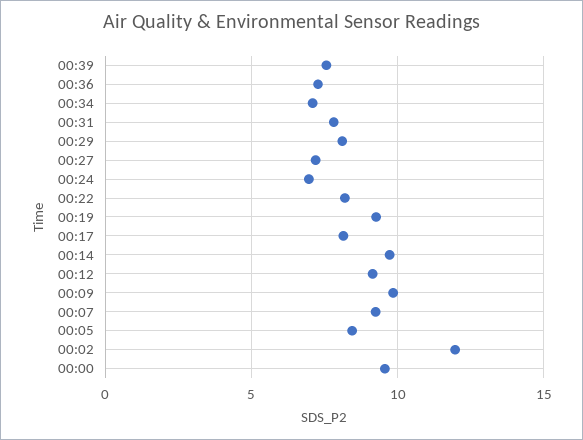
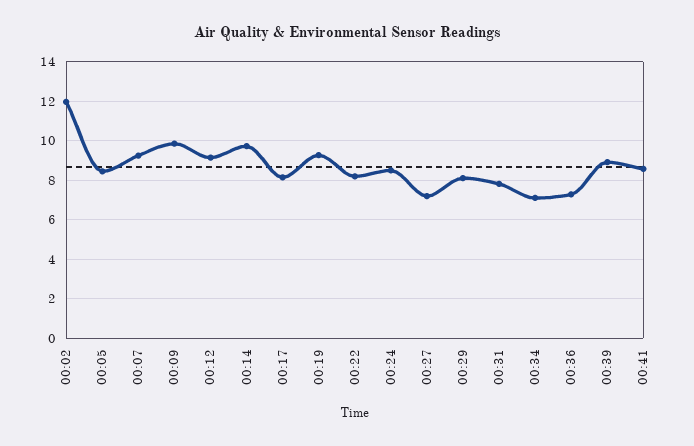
00:39: 7.5 -> 9
00:24: 7 -> 8.5
00:00: 9.5 -> none
00:41: none -> 8.5

